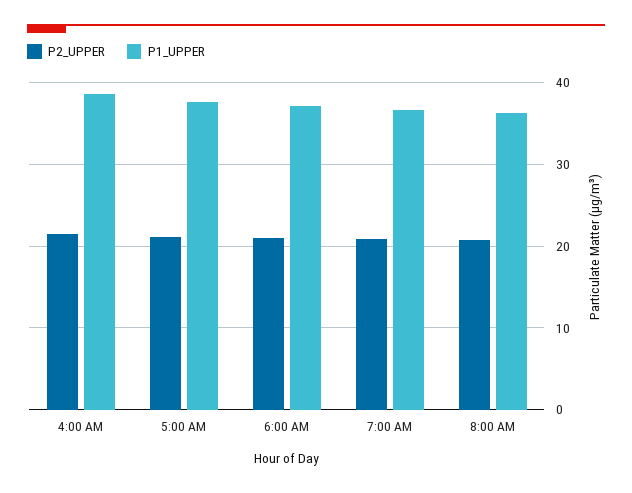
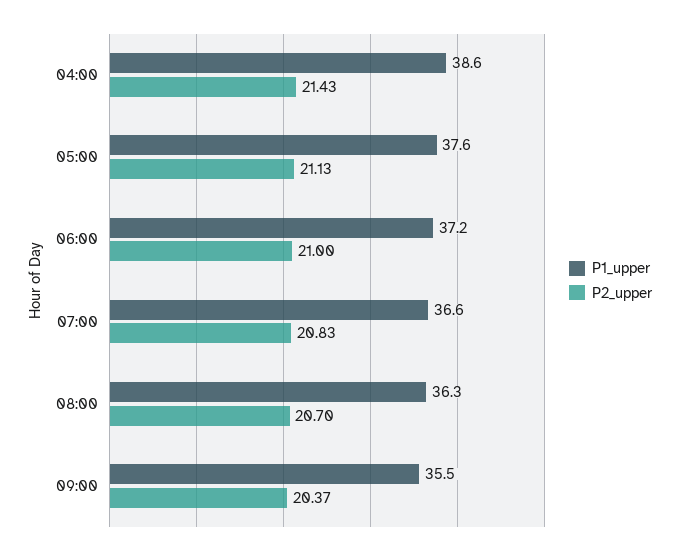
P1_UPPER, 09:00: none -> 35.5
P2_UPPER, 09:00: none -> 20.37

